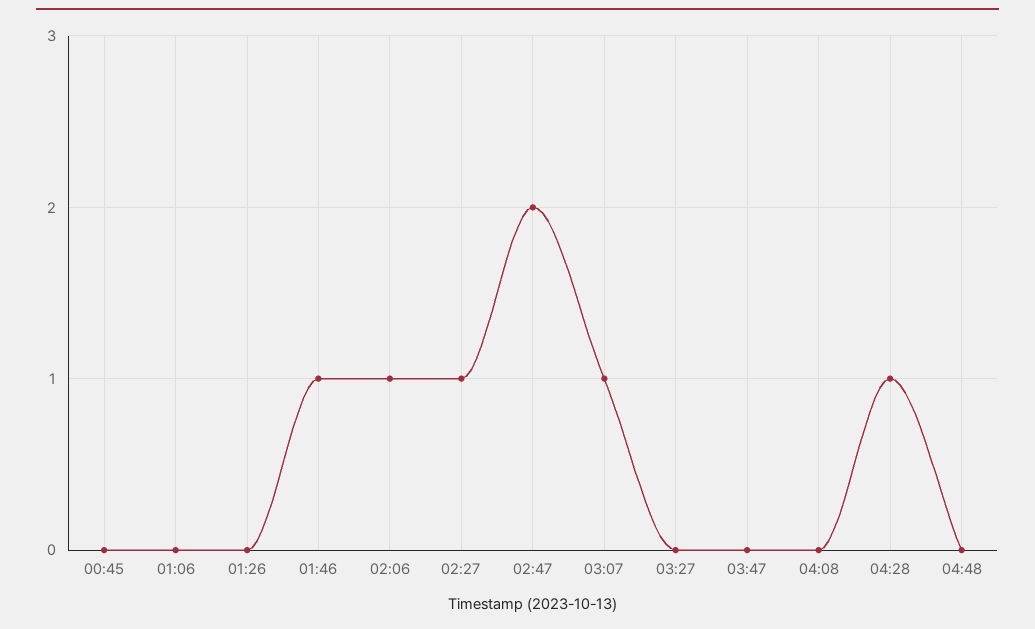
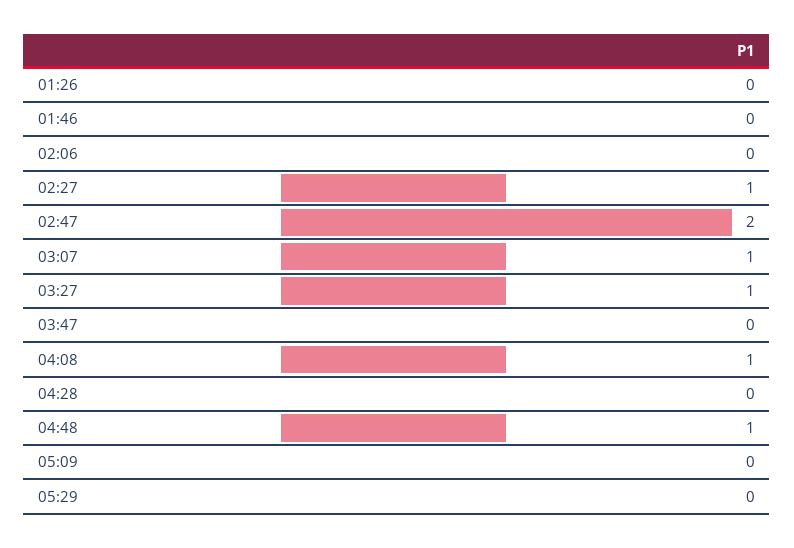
00:45: 0 -> none
01:06: 0 -> none
01:46: 1 -> 0
02:06: 1 -> 0
03:27: 0 -> 1
04:08: 0 -> 1
04:28: 1 -> 0
04:48: 0 -> 1
05:09: none -> 0
05:29: none -> 0

